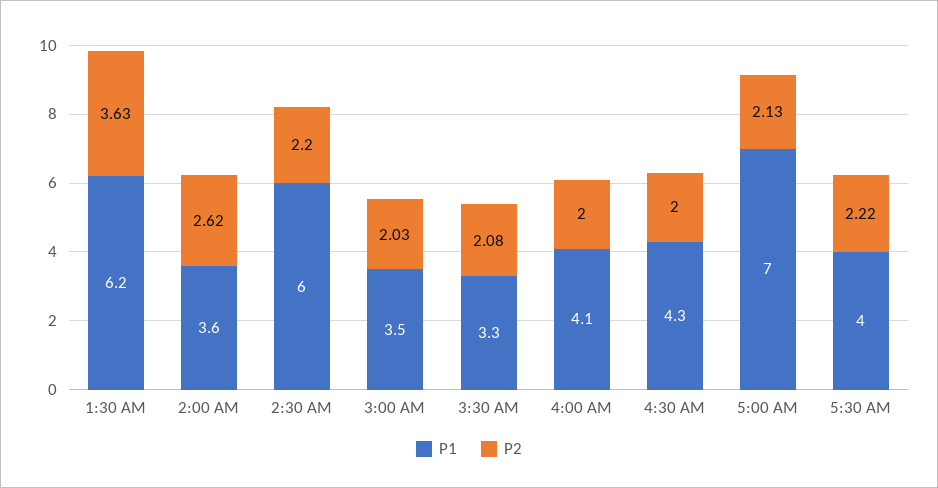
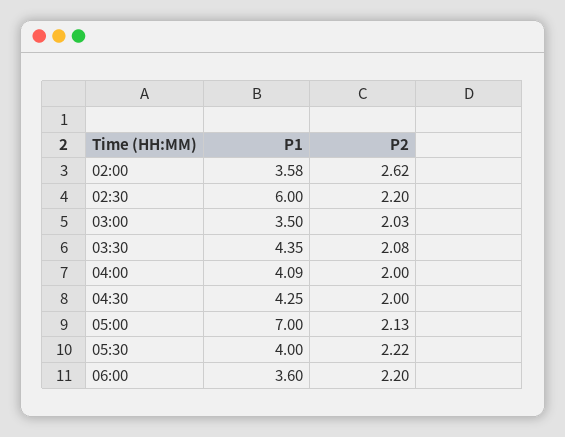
P1, 1:30 AM: 6.2 -> none
P2, 1:30 AM: 3.63 -> none
P1, 3:30 AM: 3.3 -> 4.35
P1, 06:00: none -> 3.6
P2, 06:00: none -> 2.2

